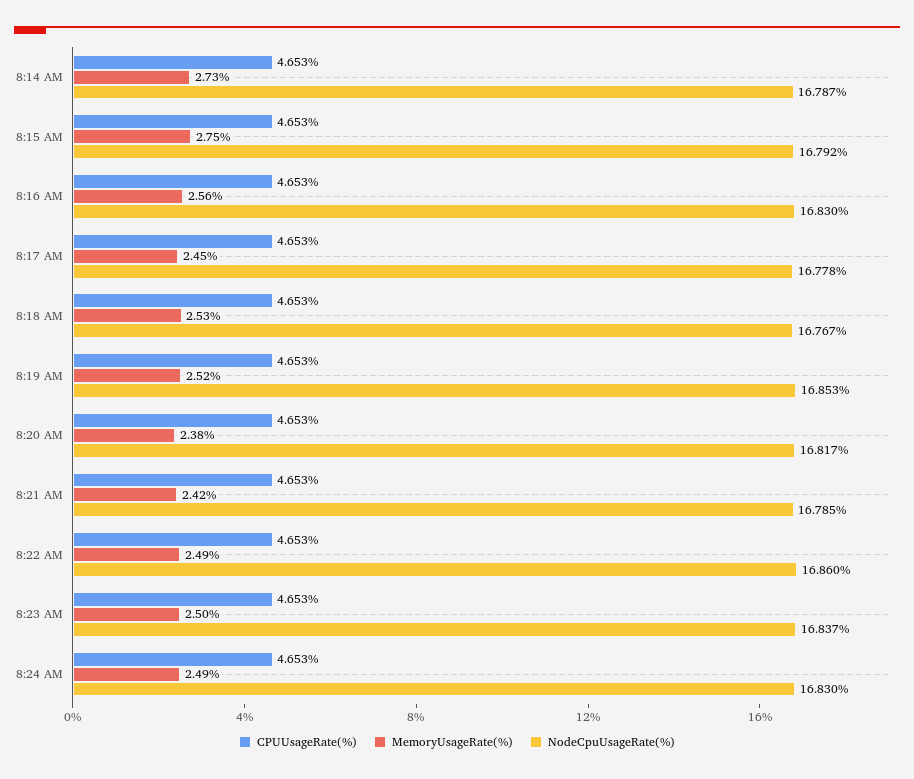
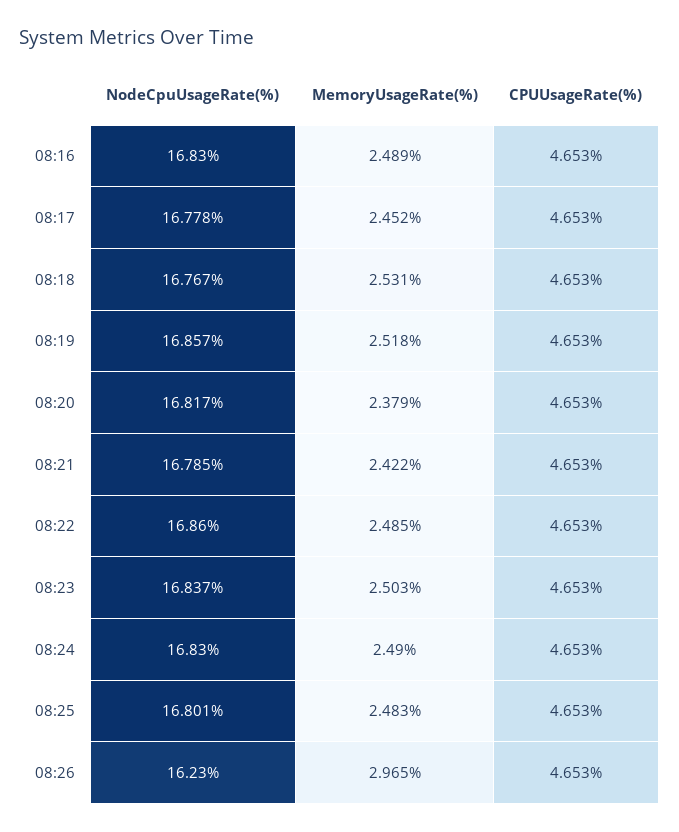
CPUUsageRate(%), 8:14 AM: 4.653 -> none
MemoryUsageRate(%), 8:14 AM: 2.73 -> none
NodeCpuUsageRate(%), 8:14 AM: 16.787 -> none
CPUUsageRate(%), 8:15 AM: 4.653 -> none
MemoryUsageRate(%), 8:15 AM: 2.75 -> none
NodeCpuUsageRate(%), 8:15 AM: 16.792 -> none
MemoryUsageRate(%), 8:16 AM: 2.56 -> 2.489
NodeCpuUsageRate(%), 8:19 AM: 16.853 -> 16.857
NodeCpuUsageRate(%), 08:25: none -> 16.801
MemoryUsageRate(%), 08:25: none -> 2.483
CPUUsageRate(%), 08:25: none -> 4.653
NodeCpuUsageRate(%), 08:26: none -> 16.23
MemoryUsageRate(%), 08:26: none -> 2.965
CPUUsageRate(%), 08:26: none -> 4.653

